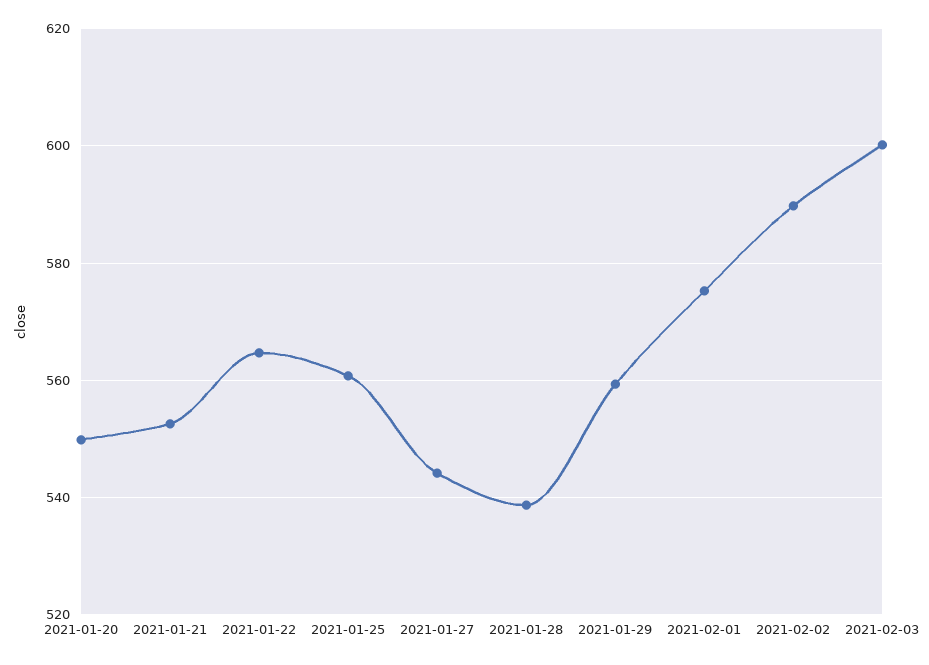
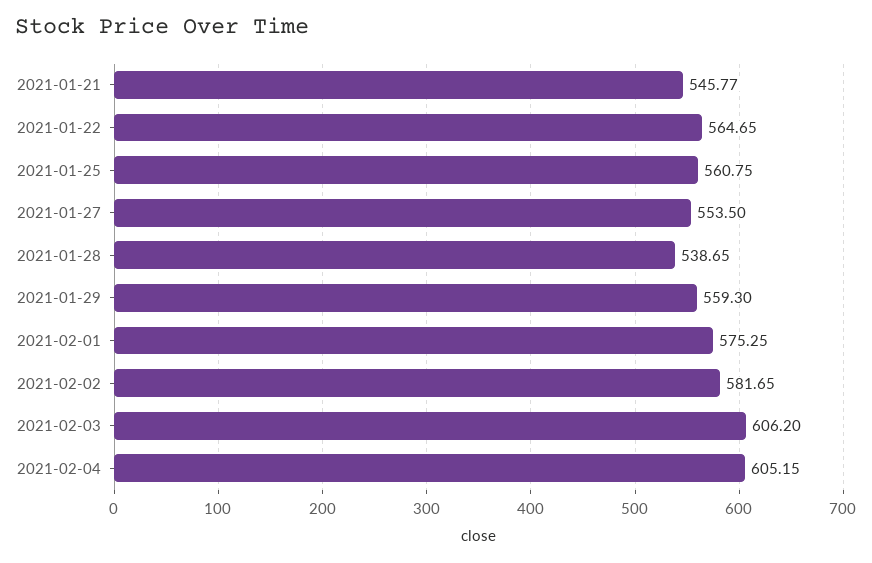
2021-01-20: 550 -> none
2021-01-21: 552 -> 545.77
2021-01-27: 544 -> 553.5
2021-02-02: 590 -> 581.65
2021-02-03: 600 -> 606.2
2021-02-04: none -> 605.15

